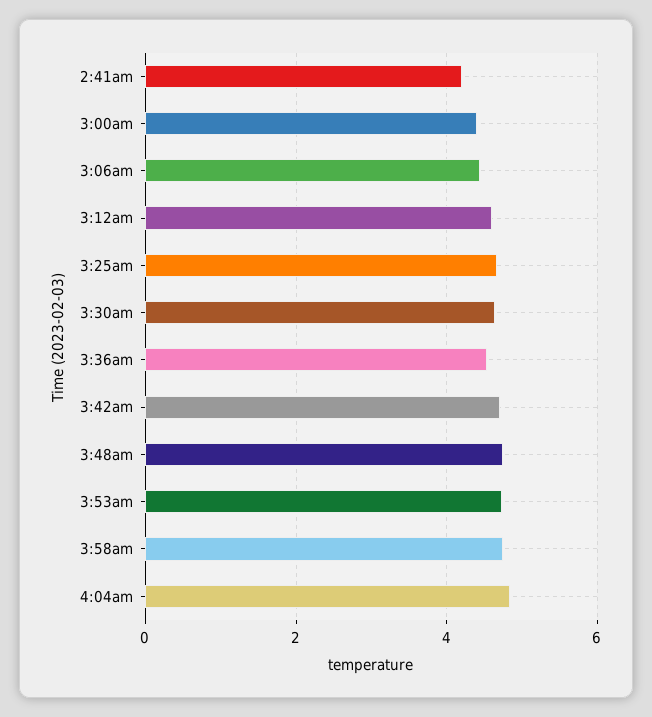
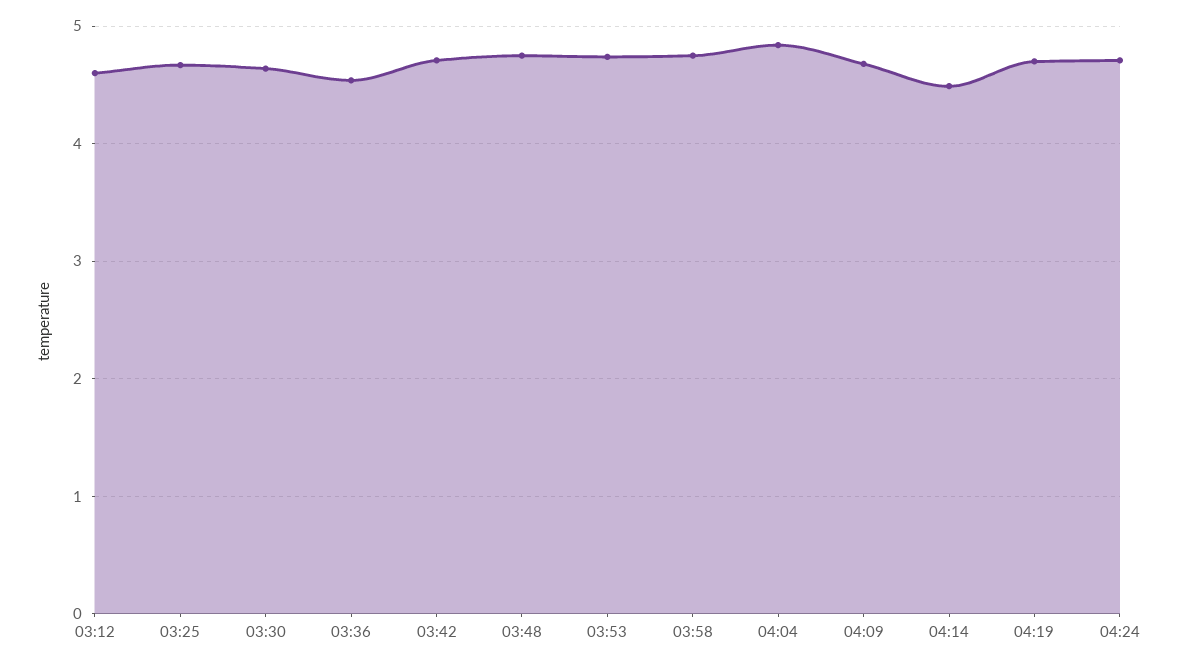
2:41am: 4.2 -> none
3:00am: 4.4 -> none
3:06am: 4.4 -> none
04:09: none -> 4.7
04:14: none -> 4.5
04:19: none -> 4.7
04:24: none -> 4.7

